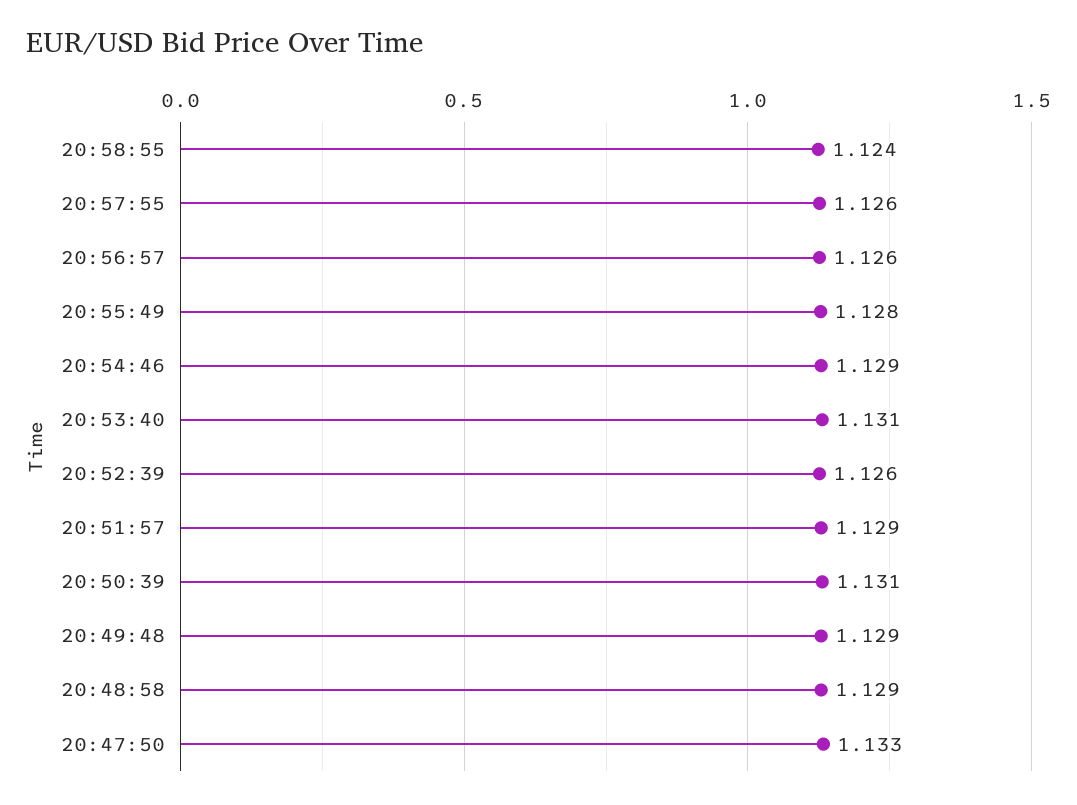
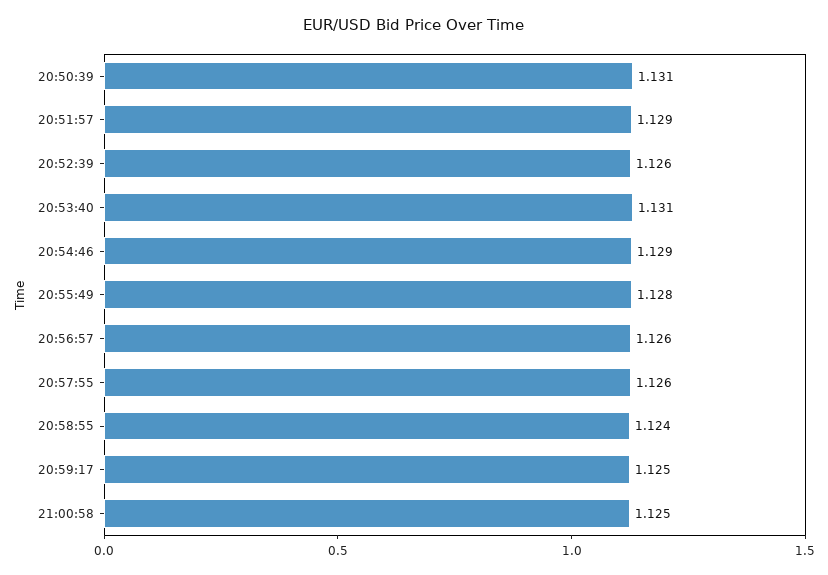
20:49:48: 1.129 -> none
20:48:58: 1.129 -> none
20:47:50: 1.133 -> none
20:59:17: none -> 1.125
21:00:58: none -> 1.125

